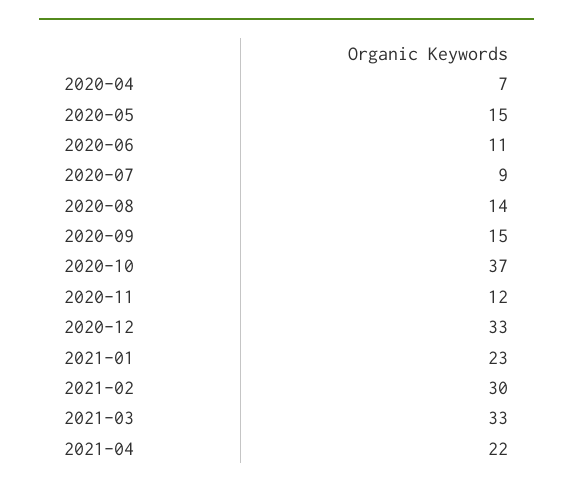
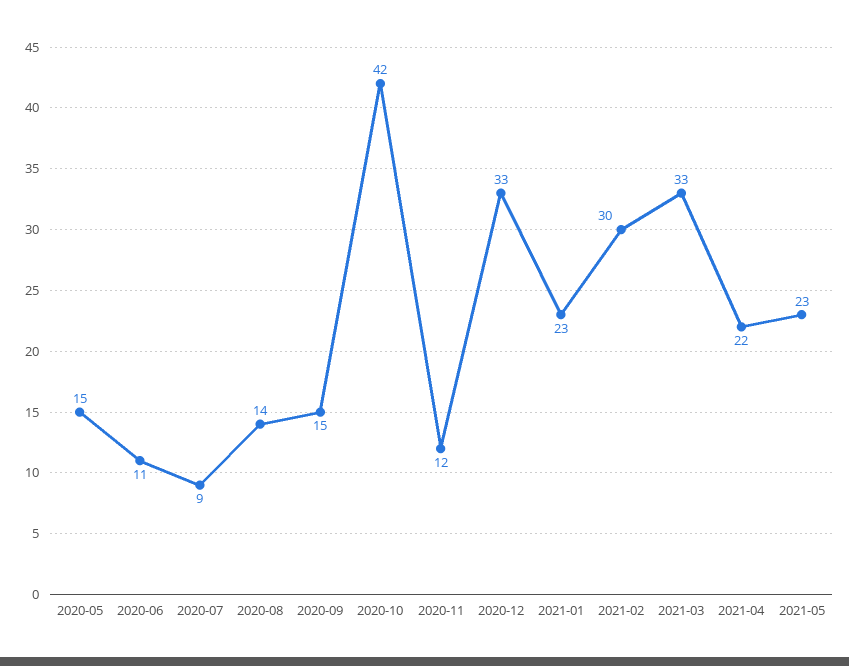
2020-04: 7 -> none
2020-10: 37 -> 42
2021-05: none -> 23

